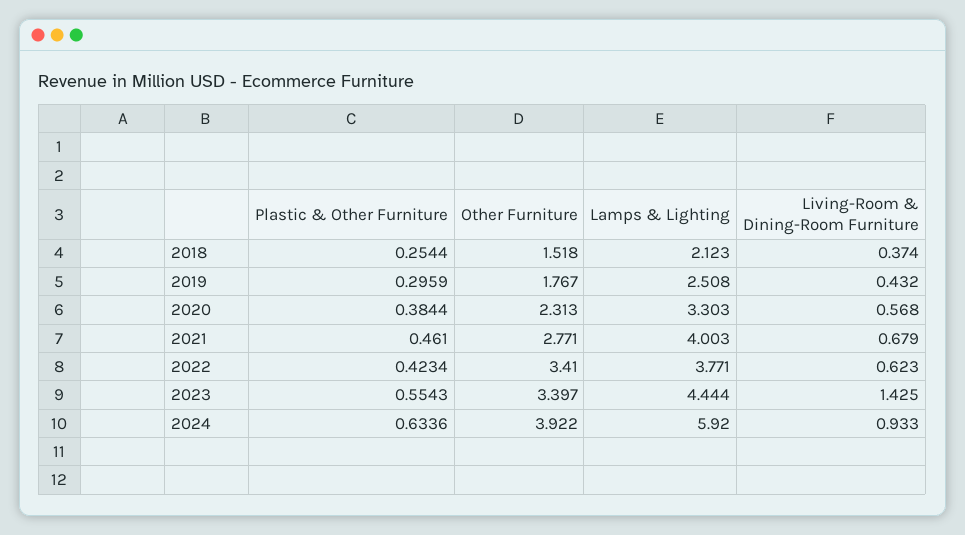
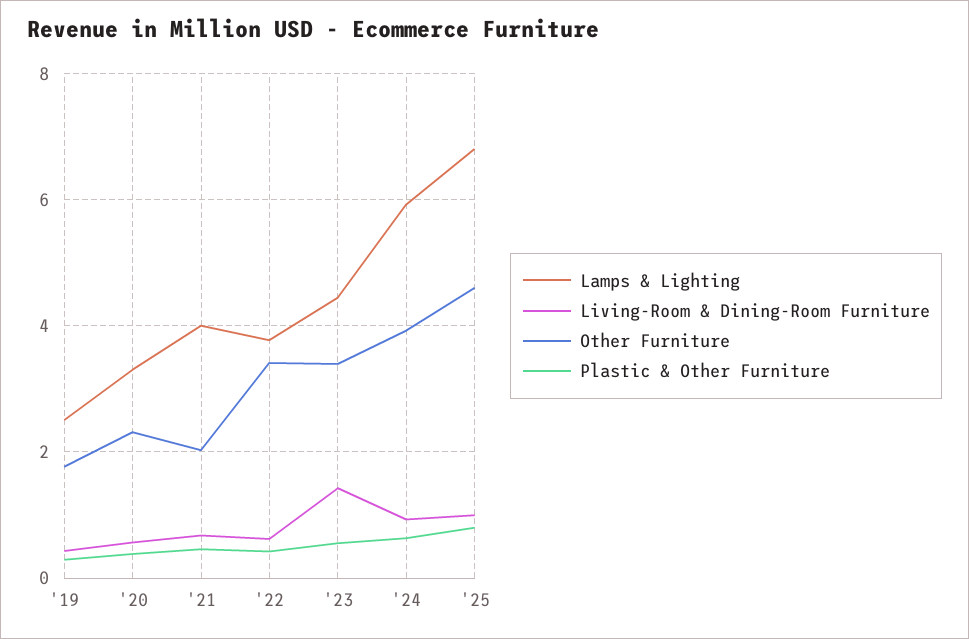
Plastic & Other Furniture, 2018: 0.2544 -> none
Other Furniture, 2018: 1.518 -> none
Lamps & Lighting, 2018: 2.123 -> none
Living-Room & Dining-Room Furniture, 2018: 0.374 -> none
Other Furniture, 2021: 2.771 -> 2
Lamps & Lighting, '25: none -> 6.8
Living-Room & Dining-Room Furniture, '25: none -> 1
Other Furniture, '25: none -> 4.6
Plastic & Other Furniture, '25: none -> 0.8

